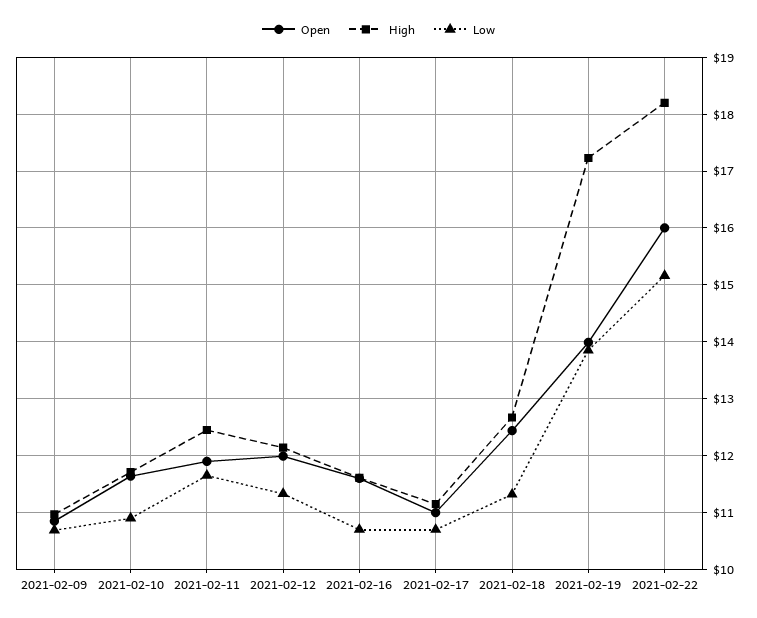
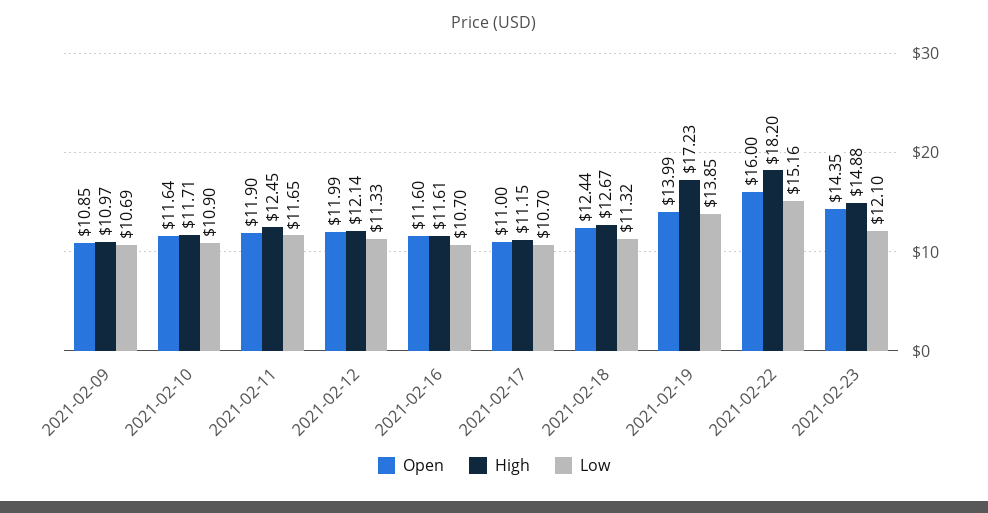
Open, 2021-02-23: none -> 14.35
High, 2021-02-23: none -> 14.88
Low, 2021-02-23: none -> 12.1

